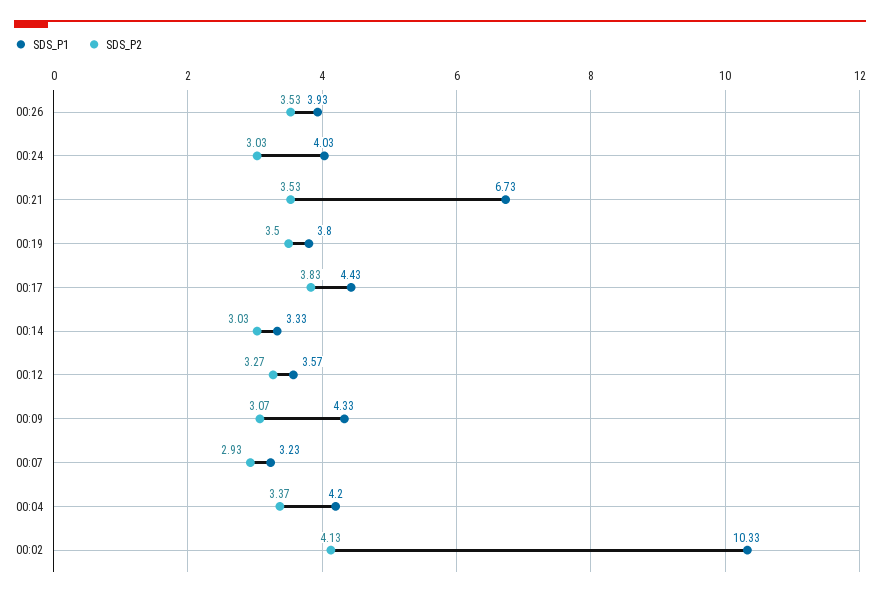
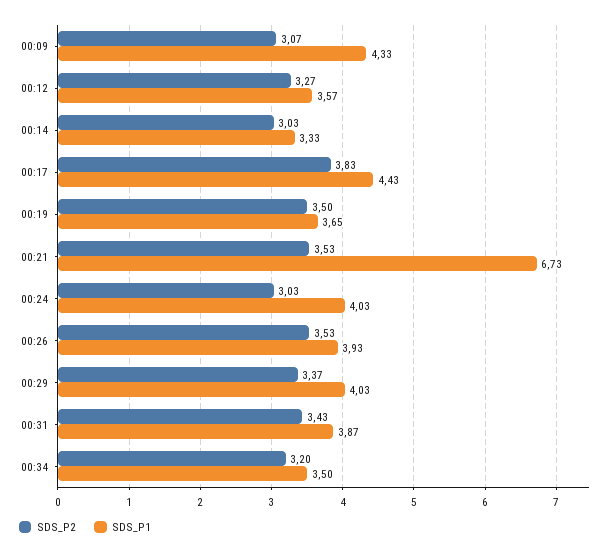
SDS_P1, 00:19: 3.8 -> 3.65
SDS_P1, 00:07: 3.23 -> none
SDS_P2, 00:07: 2.93 -> none
SDS_P1, 00:04: 4.2 -> none
SDS_P2, 00:04: 3.37 -> none
SDS_P1, 00:02: 10.33 -> none
SDS_P2, 00:02: 4.13 -> none
SDS_P2, 00:29: none -> 3.37
SDS_P1, 00:29: none -> 4.03
SDS_P2, 00:31: none -> 3.43
SDS_P1, 00:31: none -> 3.87
SDS_P2, 00:34: none -> 3.2
SDS_P1, 00:34: none -> 3.5

